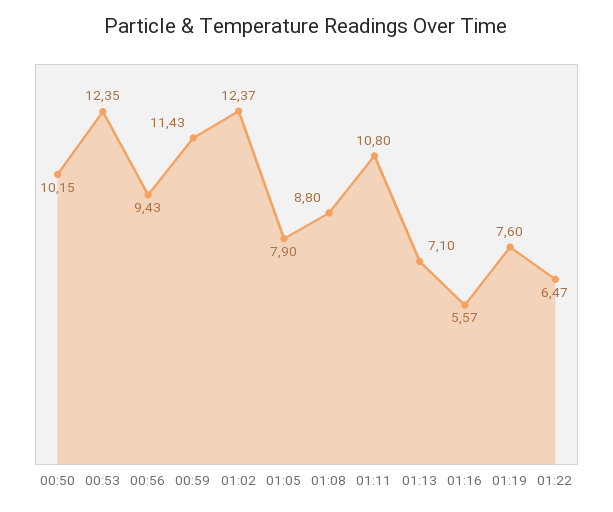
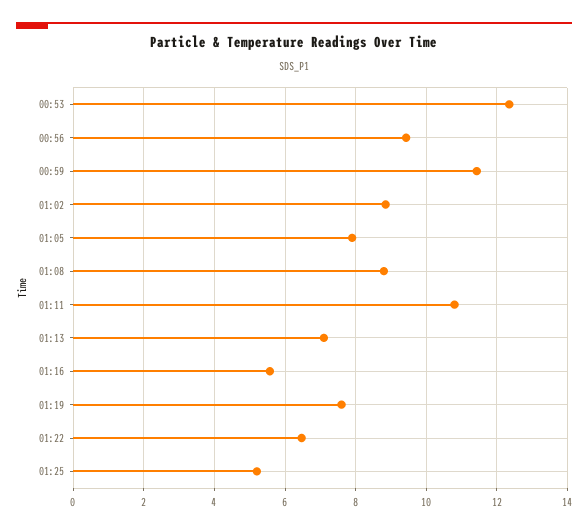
00:50: 10.15 -> none
01:02: 12.37 -> 8.8
01:25: none -> 5.2

